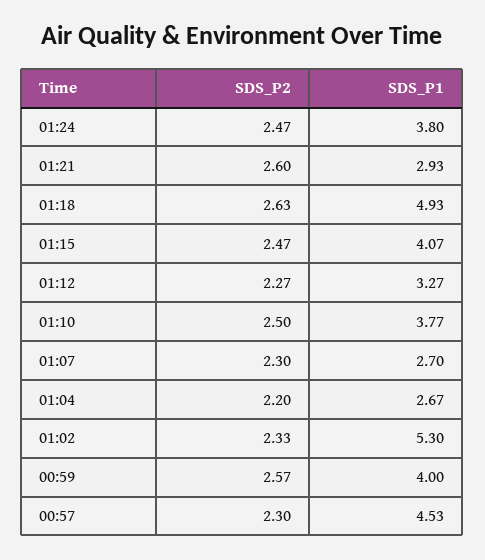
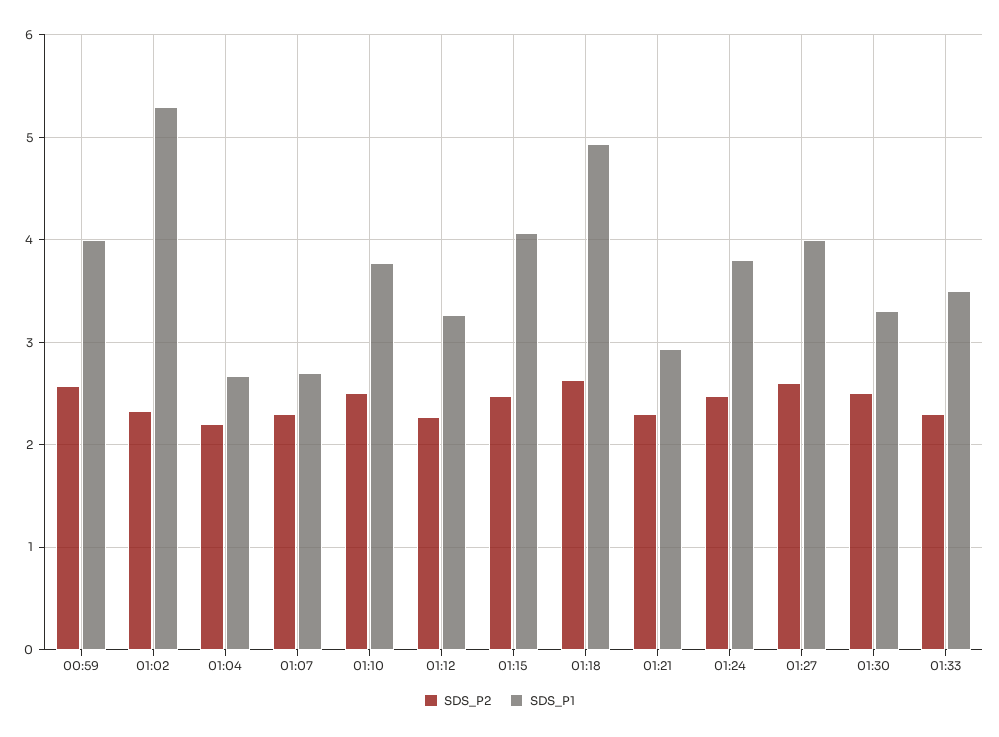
SDS_P2, 01:21: 2.6 -> 2.3
SDS_P2, 00:57: 2.3 -> none
SDS_P1, 00:57: 4.53 -> none
SDS_P2, 01:27: none -> 2.6
SDS_P1, 01:27: none -> 4
SDS_P2, 01:30: none -> 2.5
SDS_P1, 01:30: none -> 3.3
SDS_P2, 01:33: none -> 2.3
SDS_P1, 01:33: none -> 3.5

